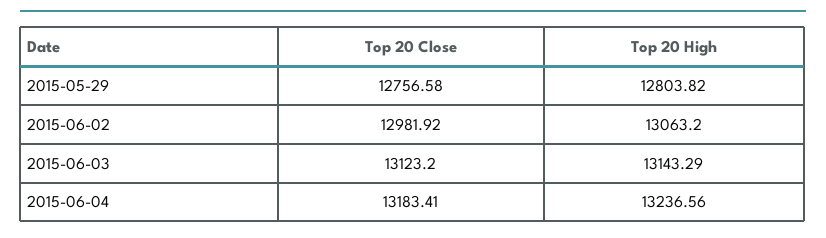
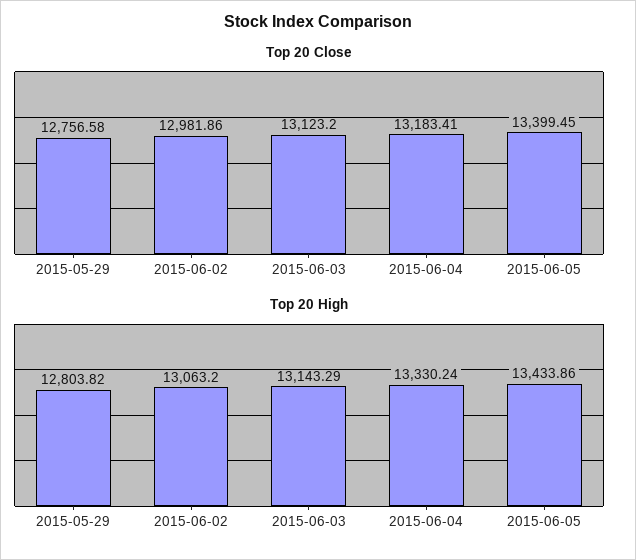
Top 20 Close, 2015-06-02: 12981.92 -> 12981.86
Top 20 High, 2015-06-04: 13236.56 -> 13330.24
Top 20 Close, 2015-06-05: none -> 13399.45
Top 20 High, 2015-06-05: none -> 13433.86

